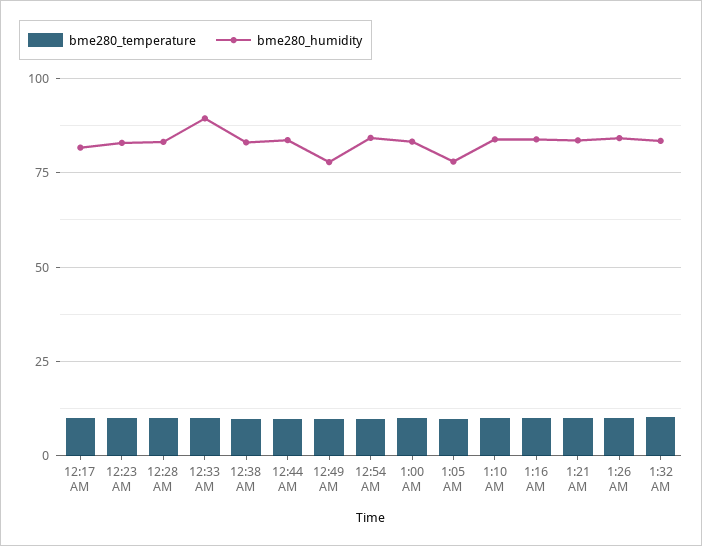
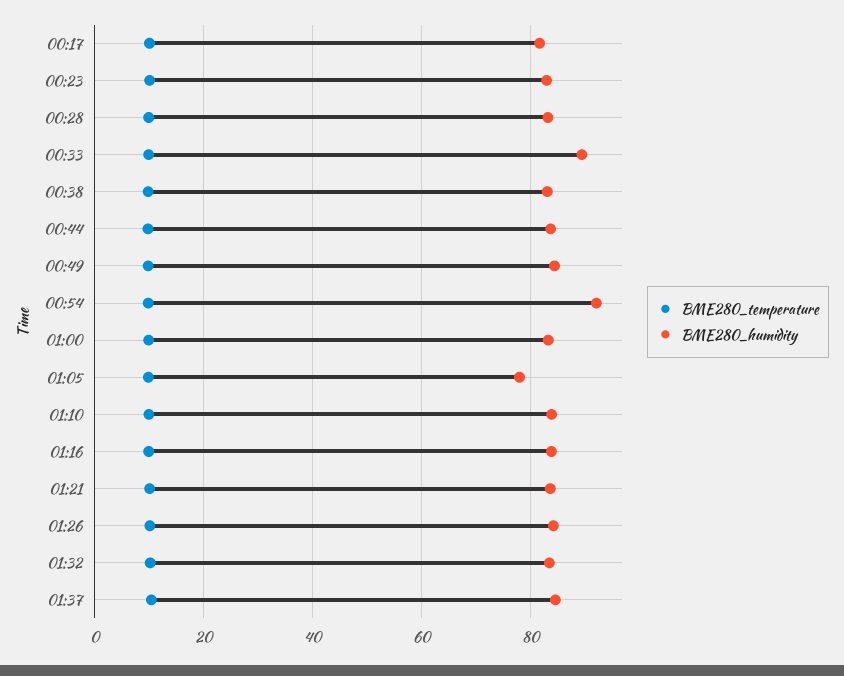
bme280_humidity, 12:49 AM: 77.5 -> 84
bme280_humidity, 12:54 AM: 85 -> 92
bme280_temperature, 01:37: none -> 10
bme280_humidity, 01:37: none -> 84

